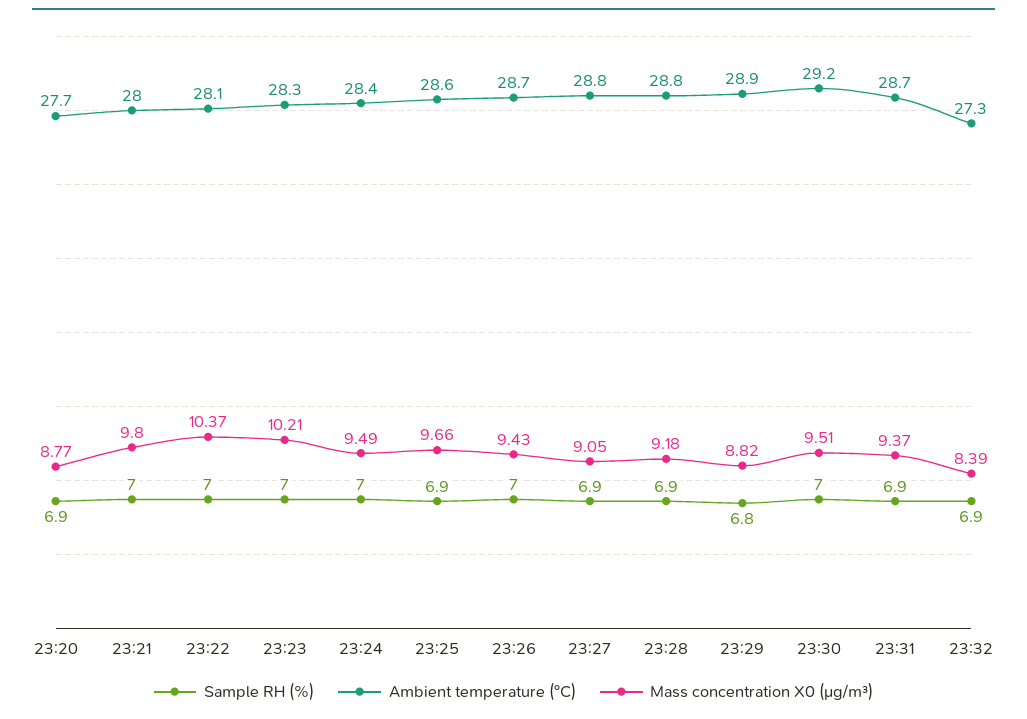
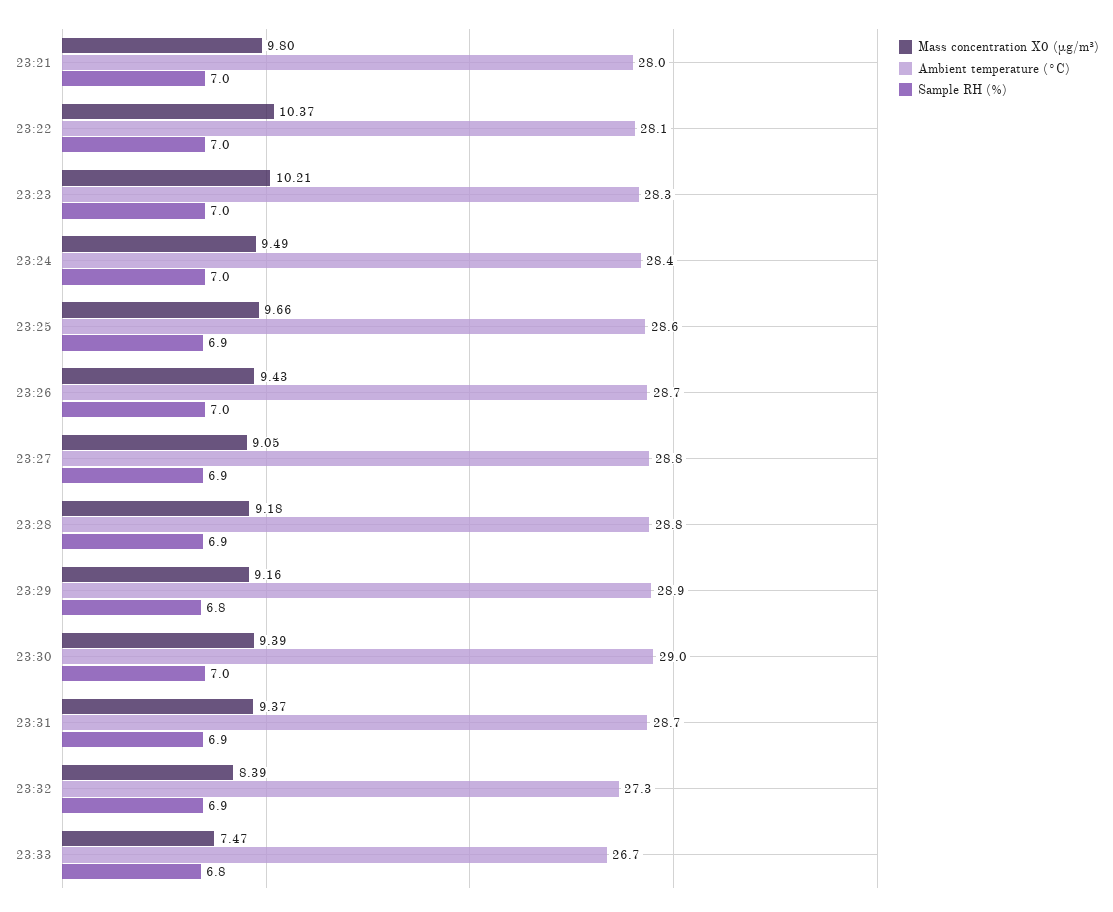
Sample RH (%), 23:20: 6.9 -> none
Ambient temperature (°C), 23:20: 27.7 -> none
Mass concentration X0 (μg/m³), 23:20: 8.77 -> none
Mass concentration X0 (μg/m³), 23:29: 8.82 -> 9.16
Ambient temperature (°C), 23:30: 29.2 -> 29
Mass concentration X0 (μg/m³), 23:30: 9.51 -> 9.39
Mass concentration X0 (μg/m³), 23:33: none -> 7.47
Ambient temperature (°C), 23:33: none -> 26.7
Sample RH (%), 23:33: none -> 6.8

